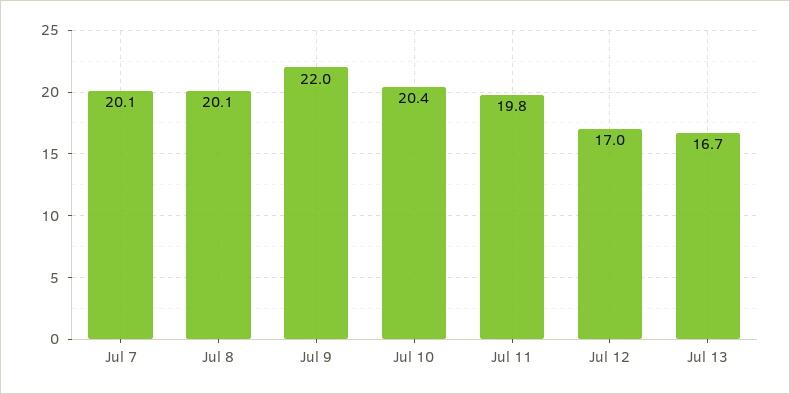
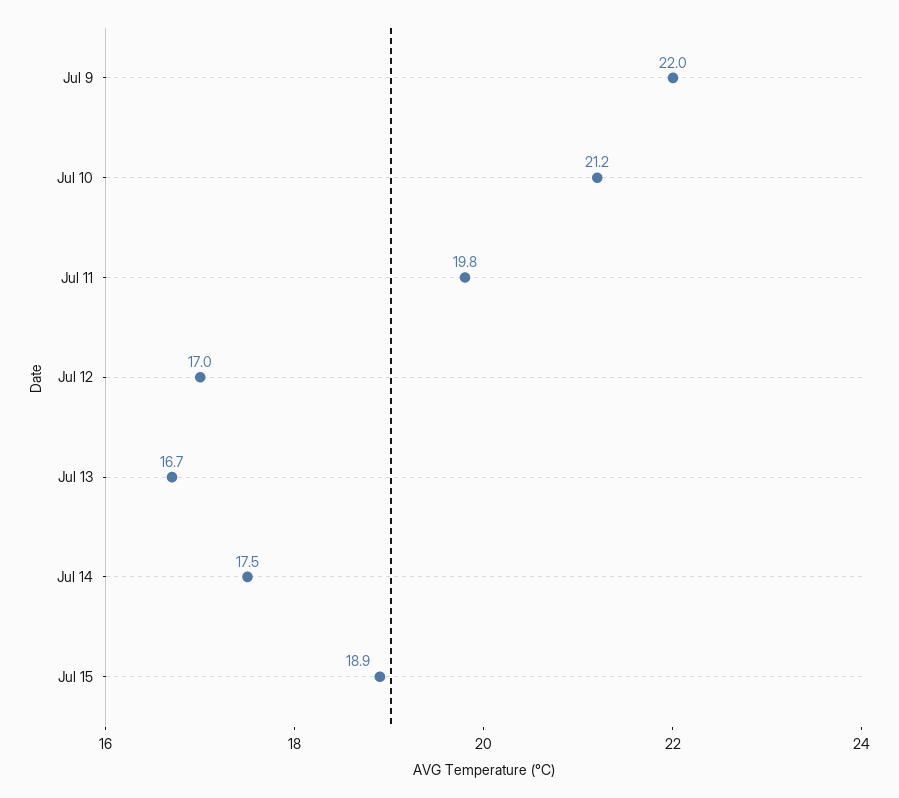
Jul 7: 20.1 -> none
Jul 8: 20.1 -> none
Jul 10: 20.4 -> 21.2
Jul 14: none -> 17.5
Jul 15: none -> 18.9

